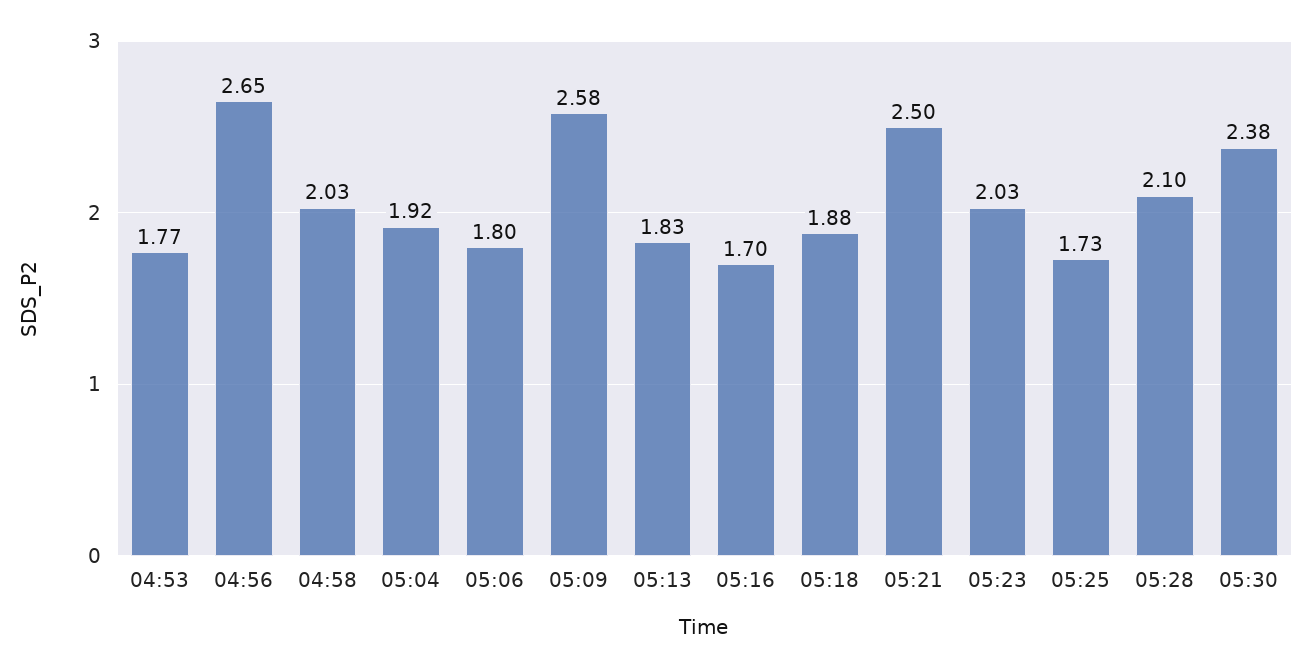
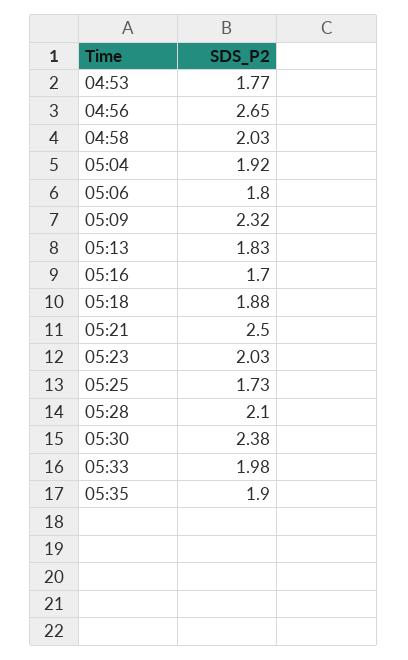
05:09: 2.58 -> 2.32
05:33: none -> 1.98
05:35: none -> 1.9

